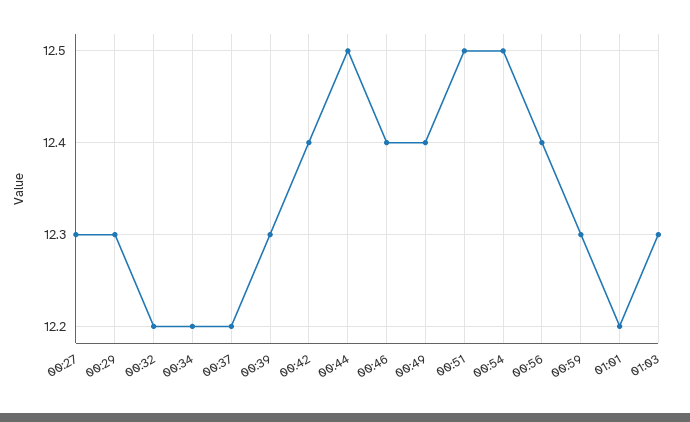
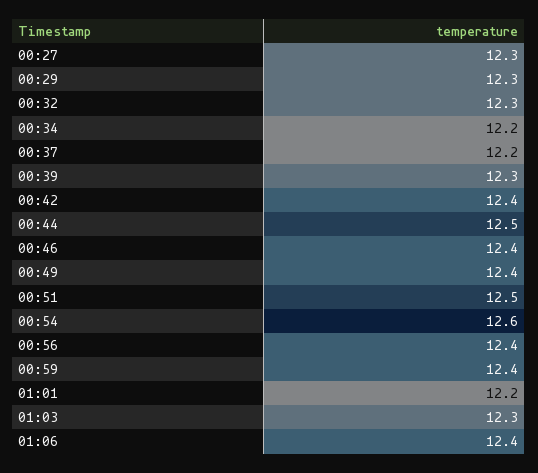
00:32: 12.2 -> 12.3
00:54: 12.5 -> 12.6
00:59: 12.3 -> 12.4
01:06: none -> 12.4

